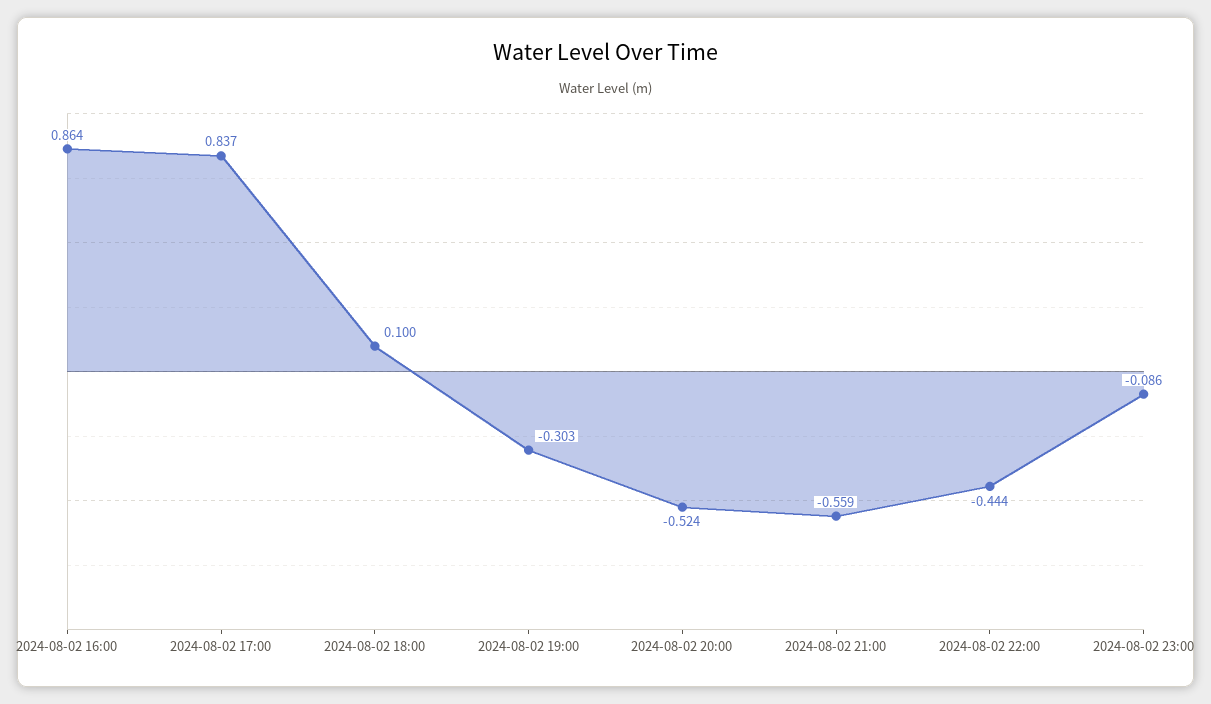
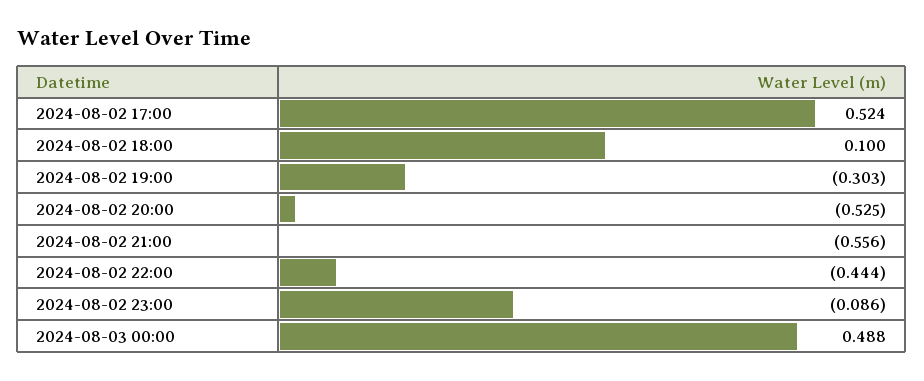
2024-08-02 16:00: 0.864 -> none
2024-08-02 17:00: 0.837 -> 0.524
2024-08-02 20:00: -0.524 -> -0.525
2024-08-02 21:00: -0.559 -> -0.556
2024-08-03 00:00: none -> 0.488

